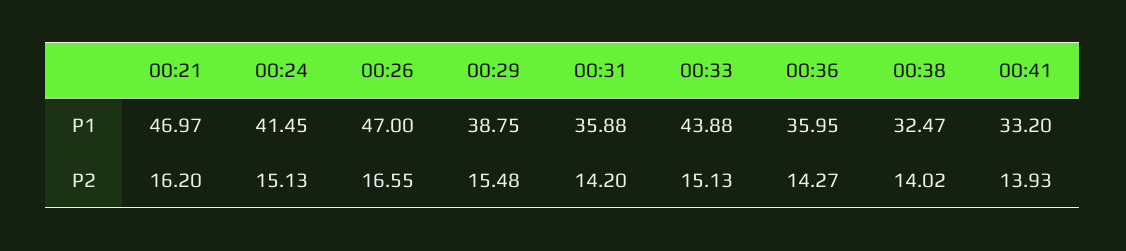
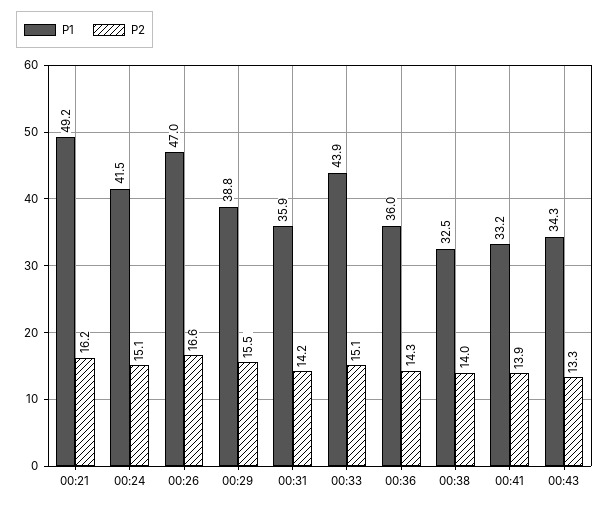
P1, 00:21: 46.97 -> 49.2
P1, 00:43: none -> 34.3
P2, 00:43: none -> 13.3

